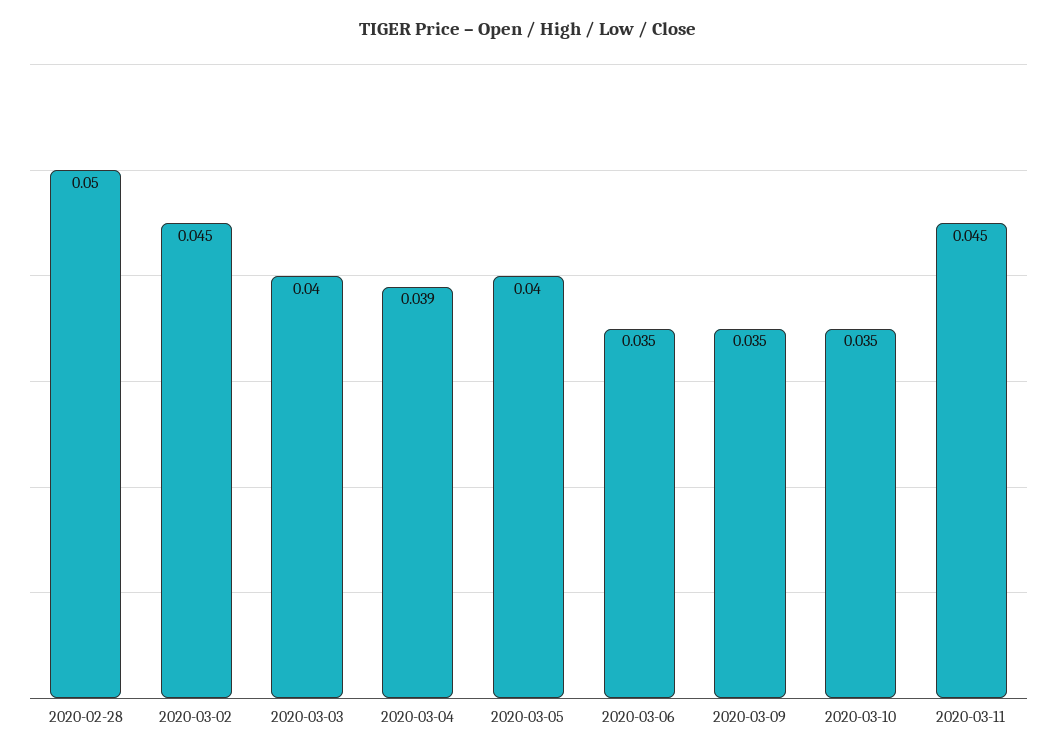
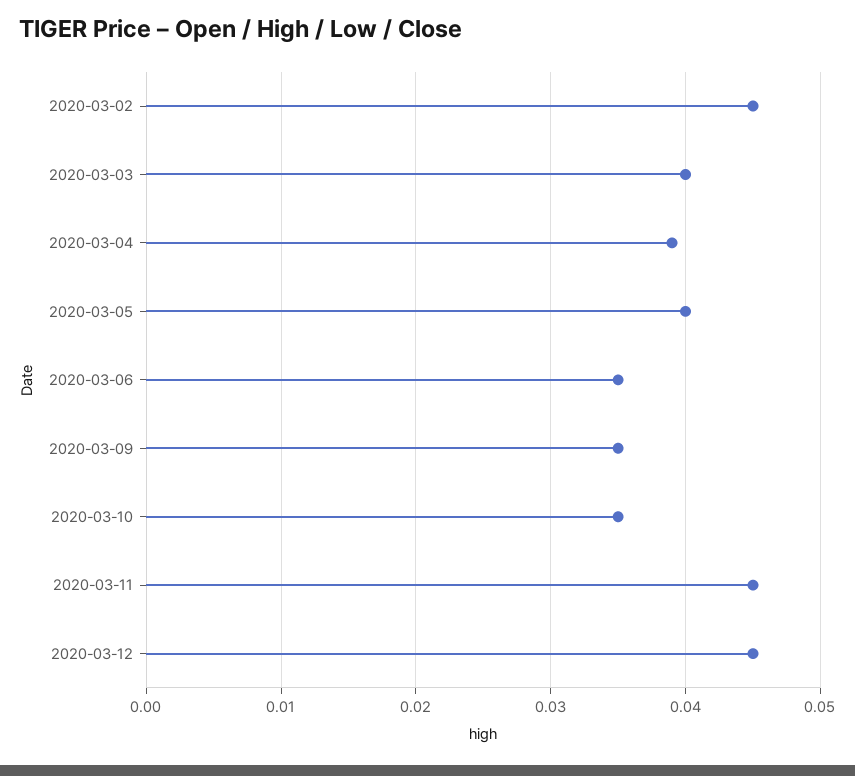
2020-02-28: 0.05 -> none
2020-03-12: none -> 0.045

